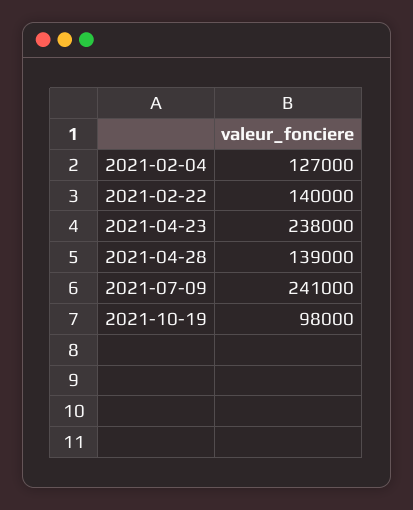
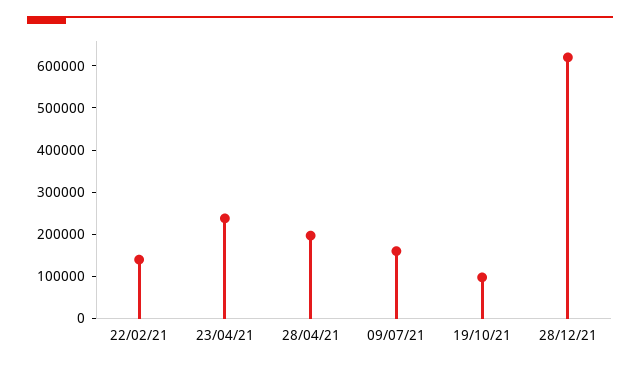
2021-02-04: 127000 -> none
2021-04-28: 139000 -> 200000
2021-07-09: 241000 -> 160000
28/12/21: none -> 620000

